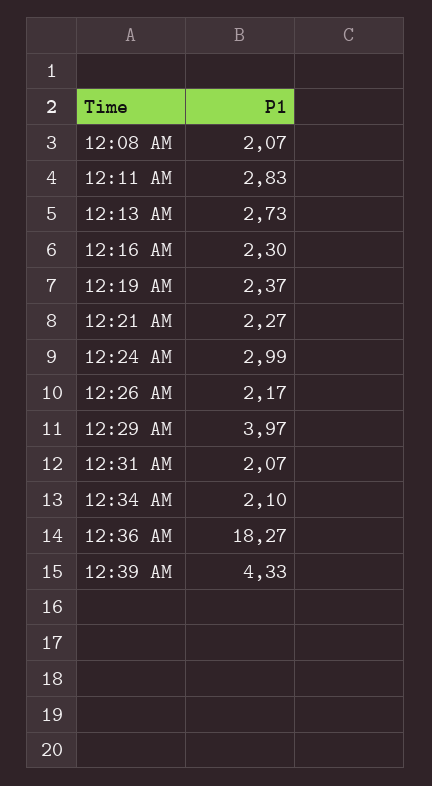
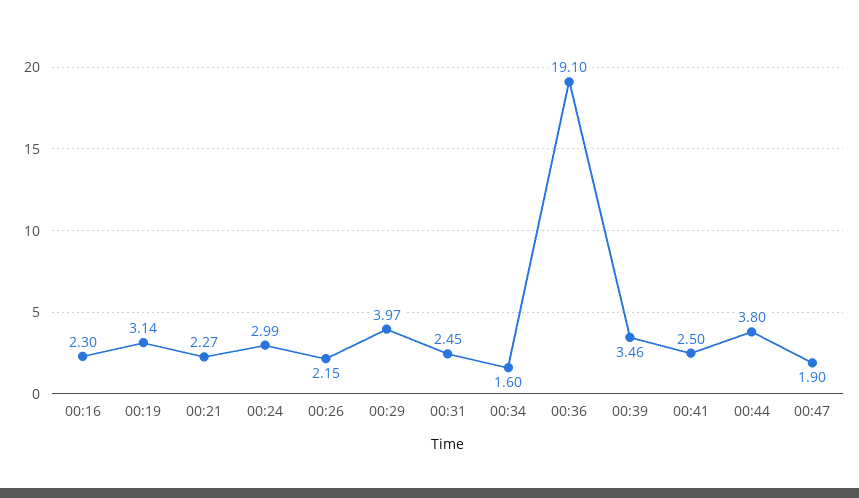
12:08 AM: 2.07 -> none
12:11 AM: 2.83 -> none
12:13 AM: 2.73 -> none
12:19 AM: 2.37 -> 3.14
12:26 AM: 2.17 -> 2.15
12:31 AM: 2.07 -> 2.45
12:34 AM: 2.1 -> 1.6
12:36 AM: 18.27 -> 19.1
12:39 AM: 4.33 -> 3.46
00:41: none -> 2.5
00:44: none -> 3.8
00:47: none -> 1.9

